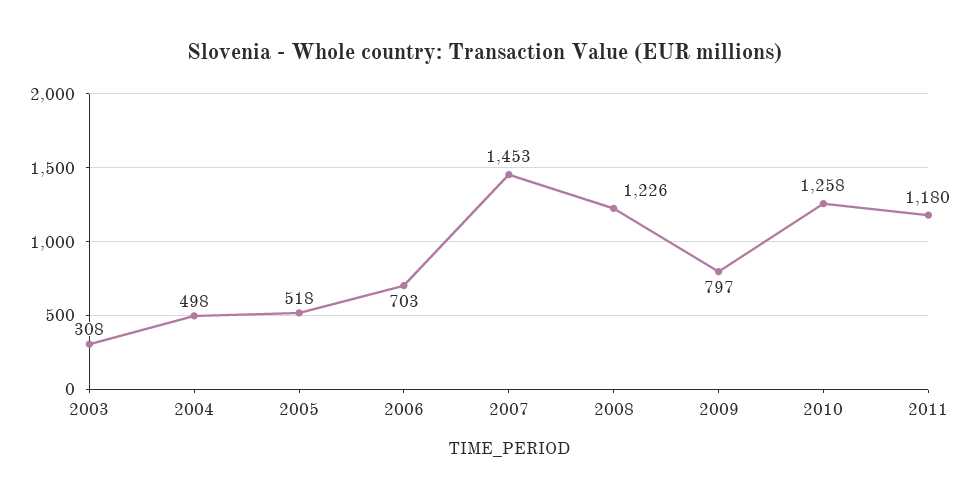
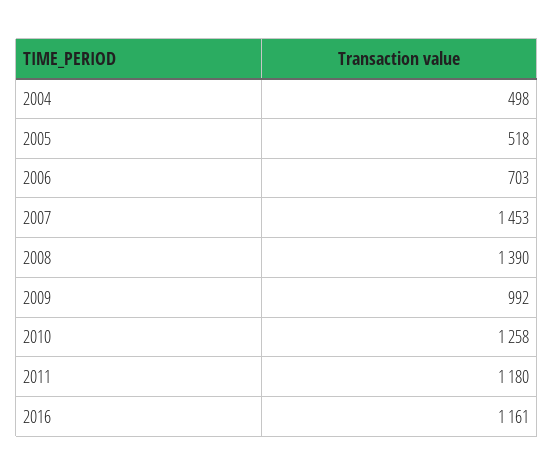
2003: 308 -> none
2008: 1226 -> 1390
2009: 797 -> 992
2016: none -> 1161

